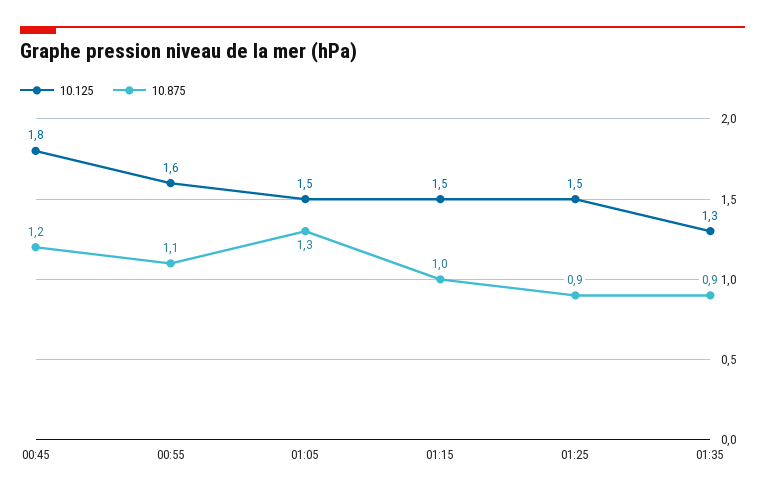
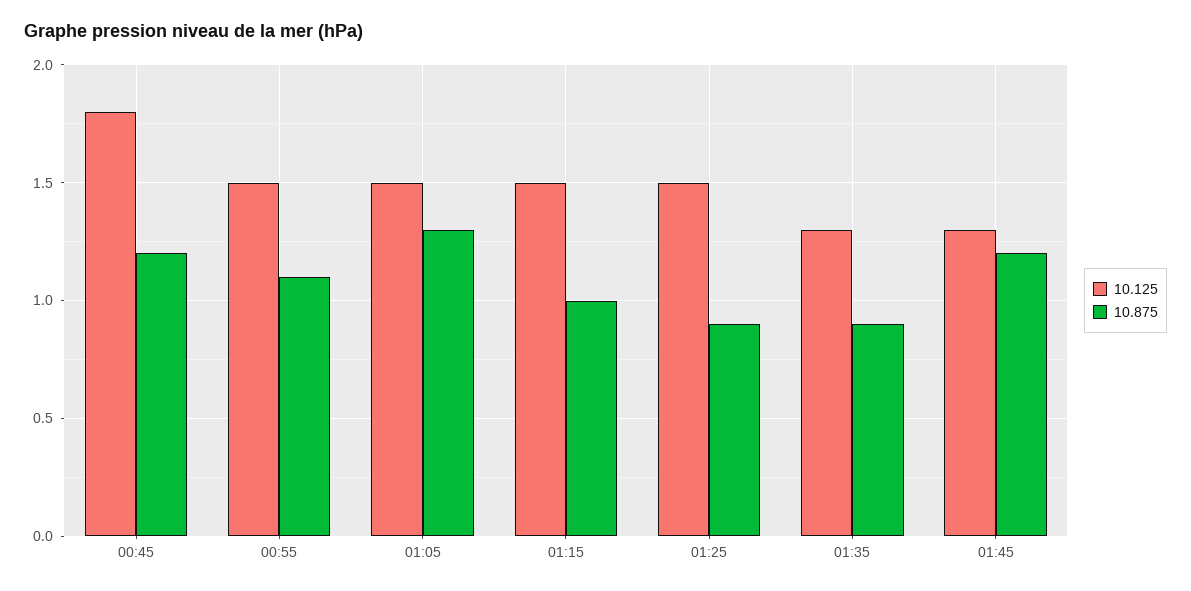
10.125, 00:55: 1.6 -> 1.5
10.125, 01:45: none -> 1.3
10.875, 01:45: none -> 1.2

